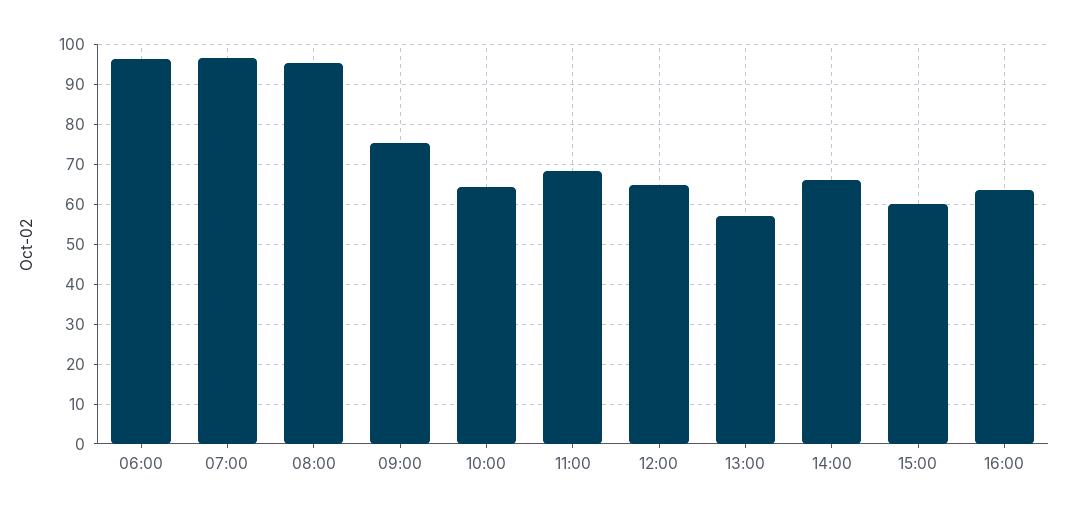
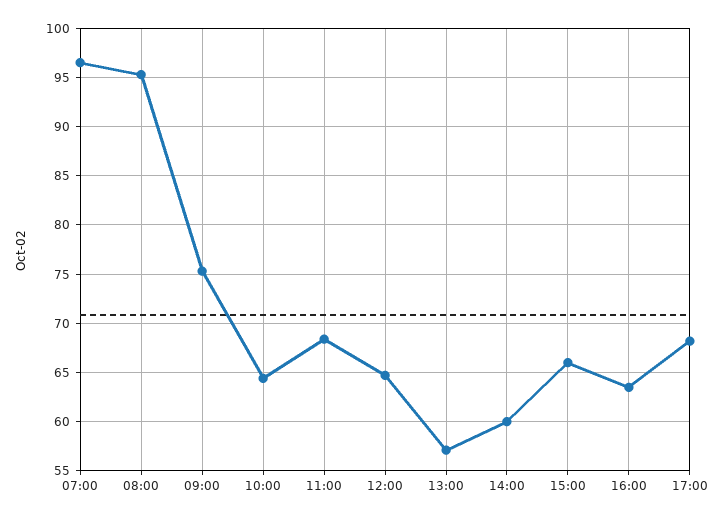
06:00: 96 -> none
14:00: 66 -> 60
15:00: 60 -> 66
17:00: none -> 68

